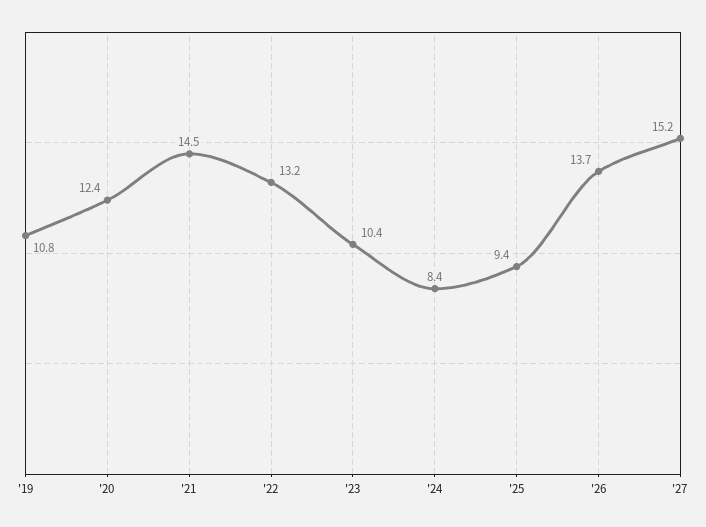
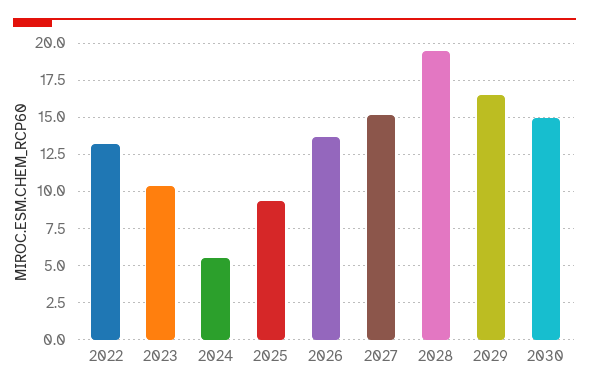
'19: 10.8 -> none
'20: 12.4 -> none
'21: 14.5 -> none
'24: 8.4 -> 5.5
2028: none -> 19.5
2029: none -> 16.5
2030: none -> 15

